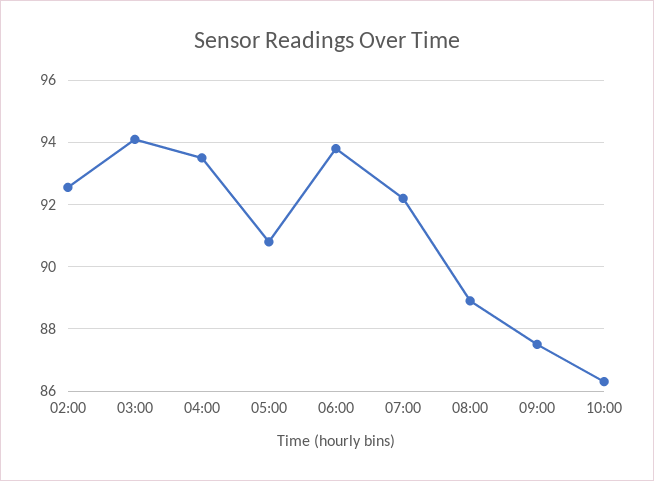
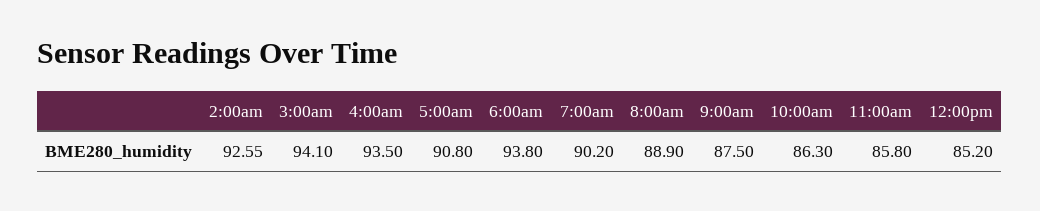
07:00: 92.2 -> 90.2
11:00am: none -> 85.8
12:00pm: none -> 85.2

